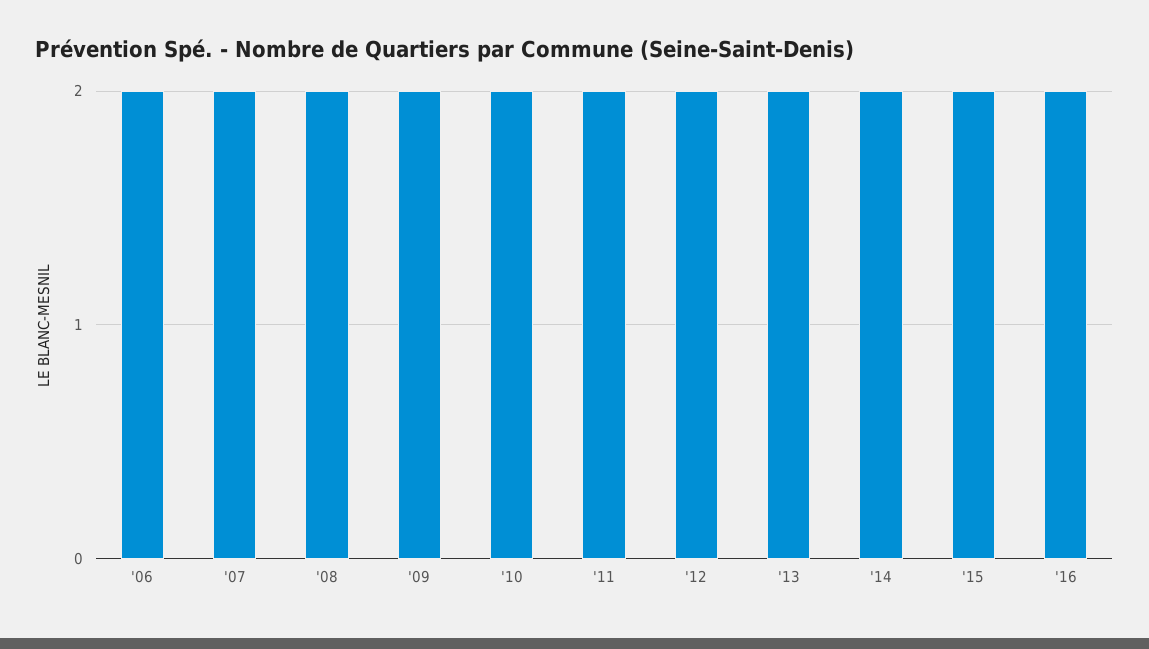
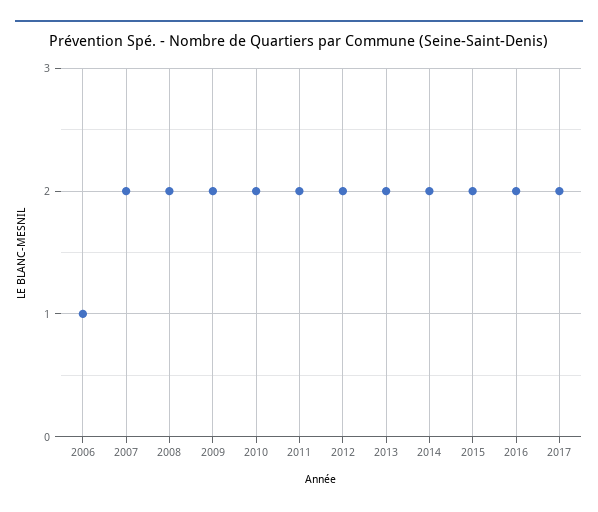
'06: 2 -> 1
2017: none -> 2

